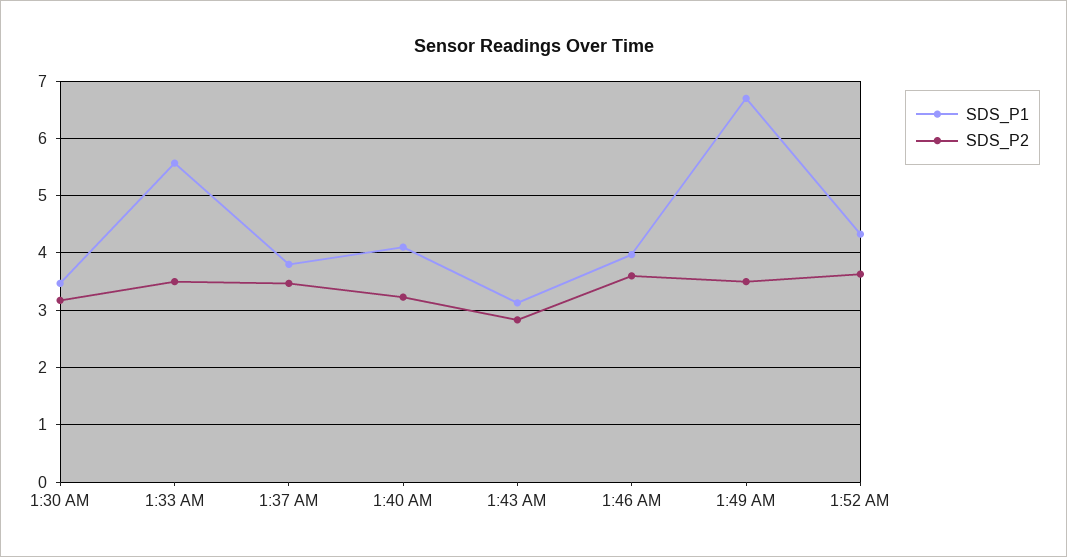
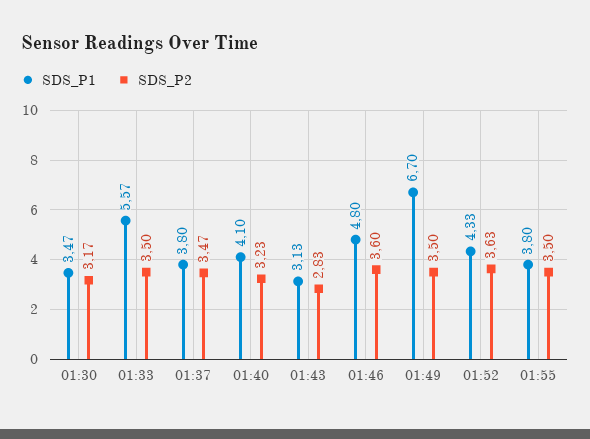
SDS_P1, 1:46 AM: 4 -> 4.8
SDS_P1, 01:55: none -> 3.8
SDS_P2, 01:55: none -> 3.5

